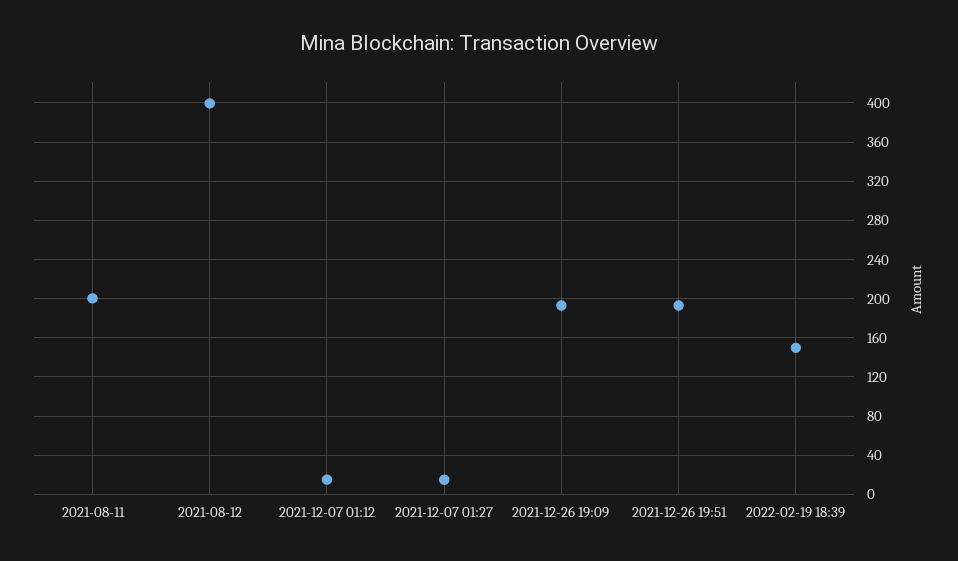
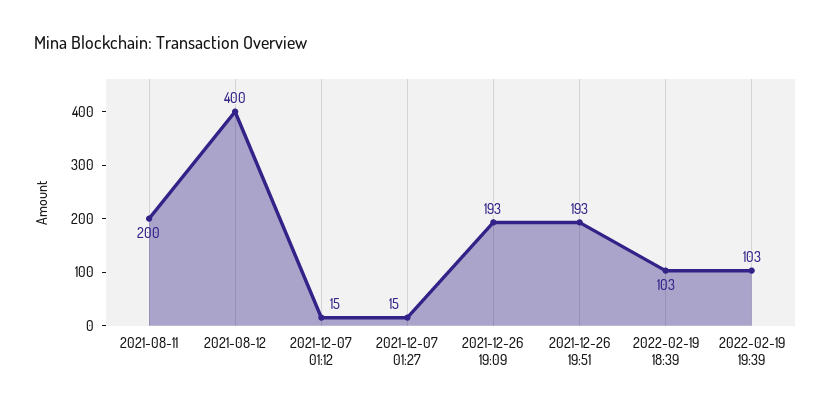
2022-02-19 18:39: 150 -> 103
2022-02-19 19:39: none -> 103

